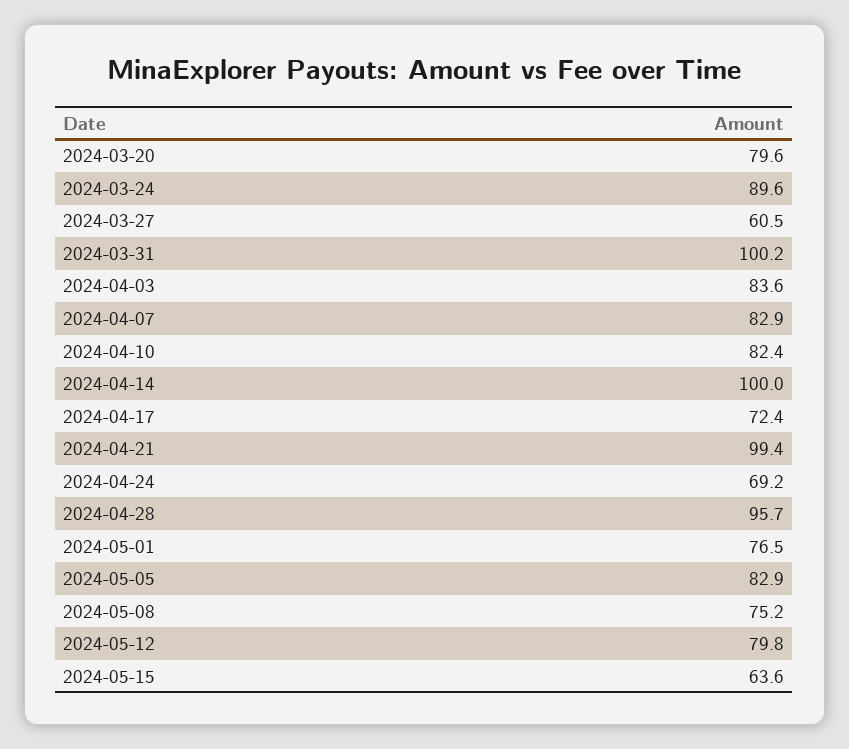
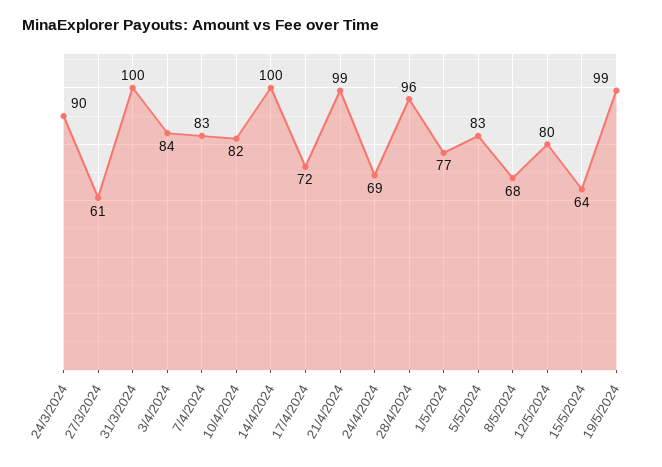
2024-03-20: 79.6 -> none
2024-05-08: 75.2 -> 68
19/5/2024: none -> 99

